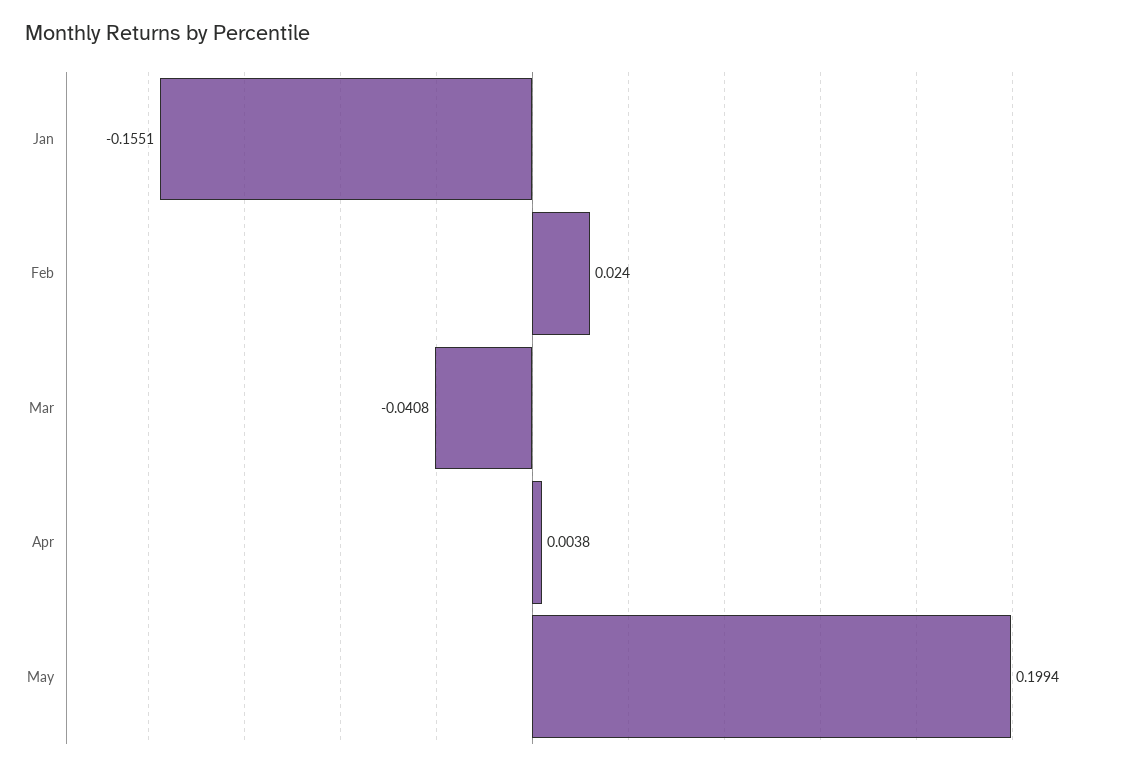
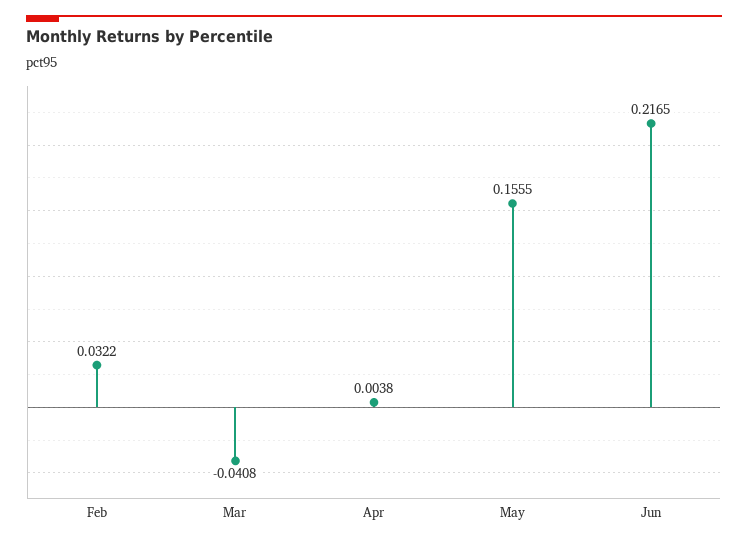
Jan: -0.1551 -> none
Feb: 0.024 -> 0.0322
May: 0.1994 -> 0.1555
Jun: none -> 0.2165

